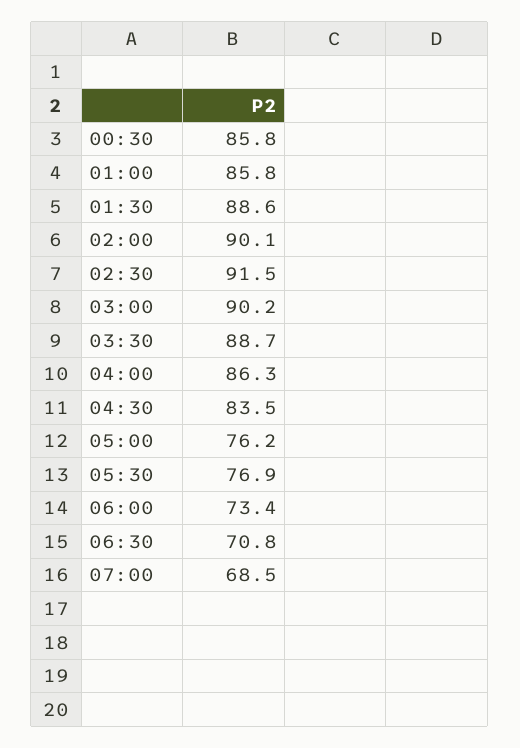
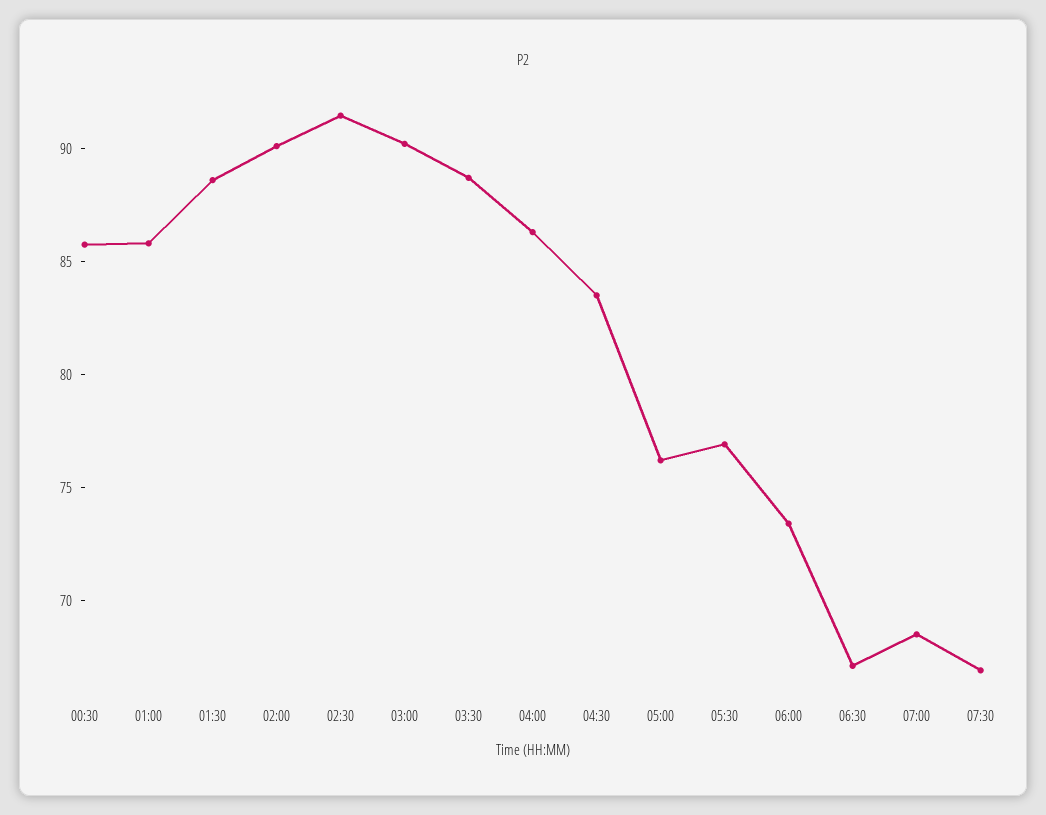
06:30: 70.8 -> 67
07:30: none -> 67

